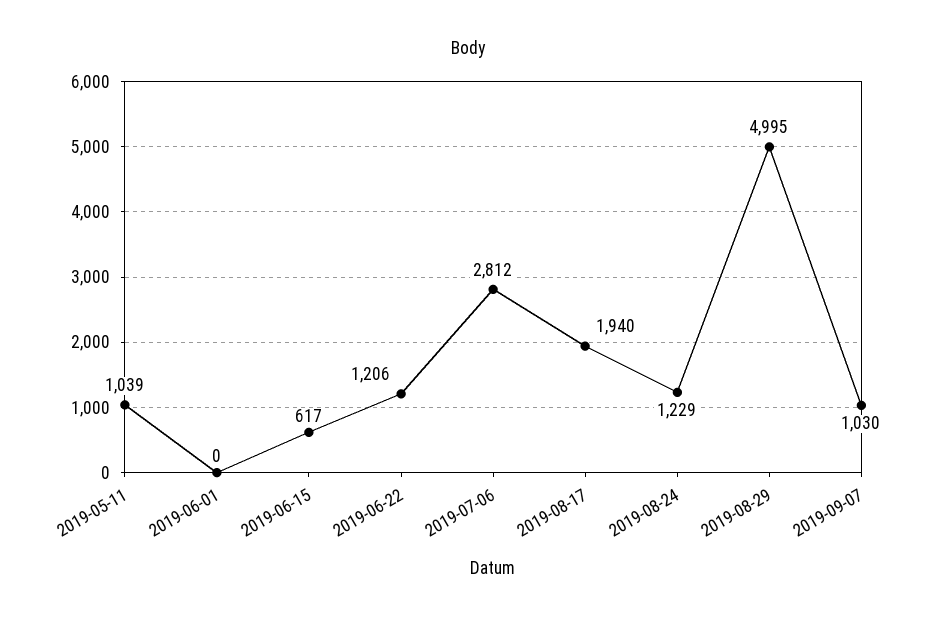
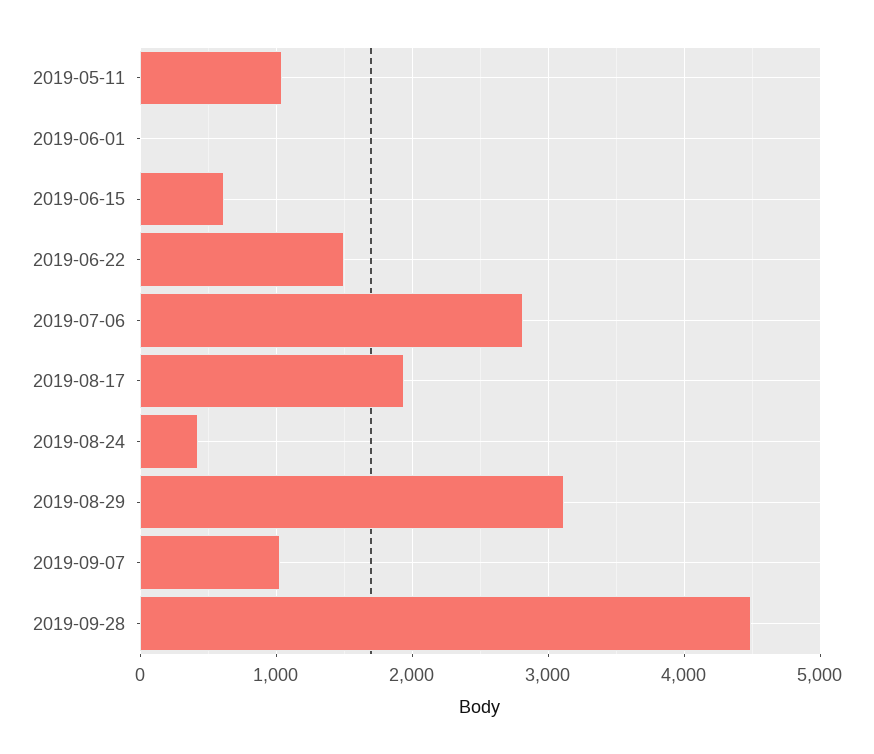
2019-06-22: 1206 -> 1500
2019-08-24: 1229 -> 400
2019-08-29: 4995 -> 3100
2019-09-28: none -> 4500

